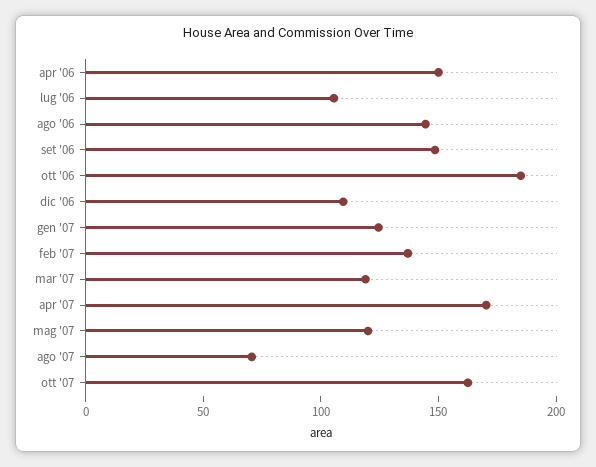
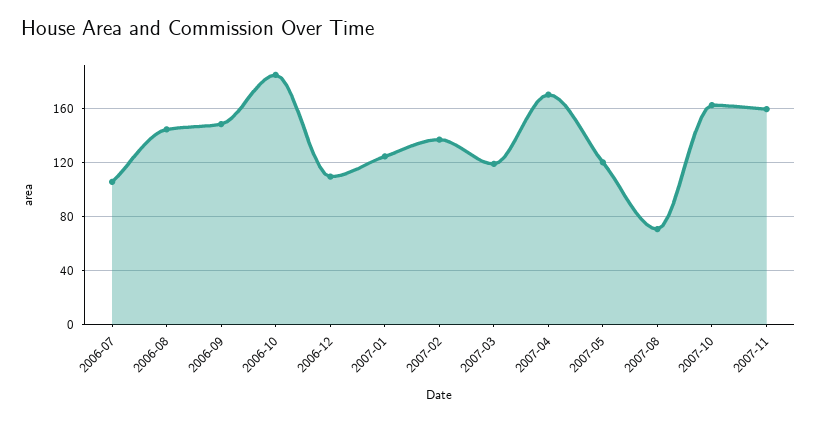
apr '06: 150 -> none
2007-11: none -> 160

